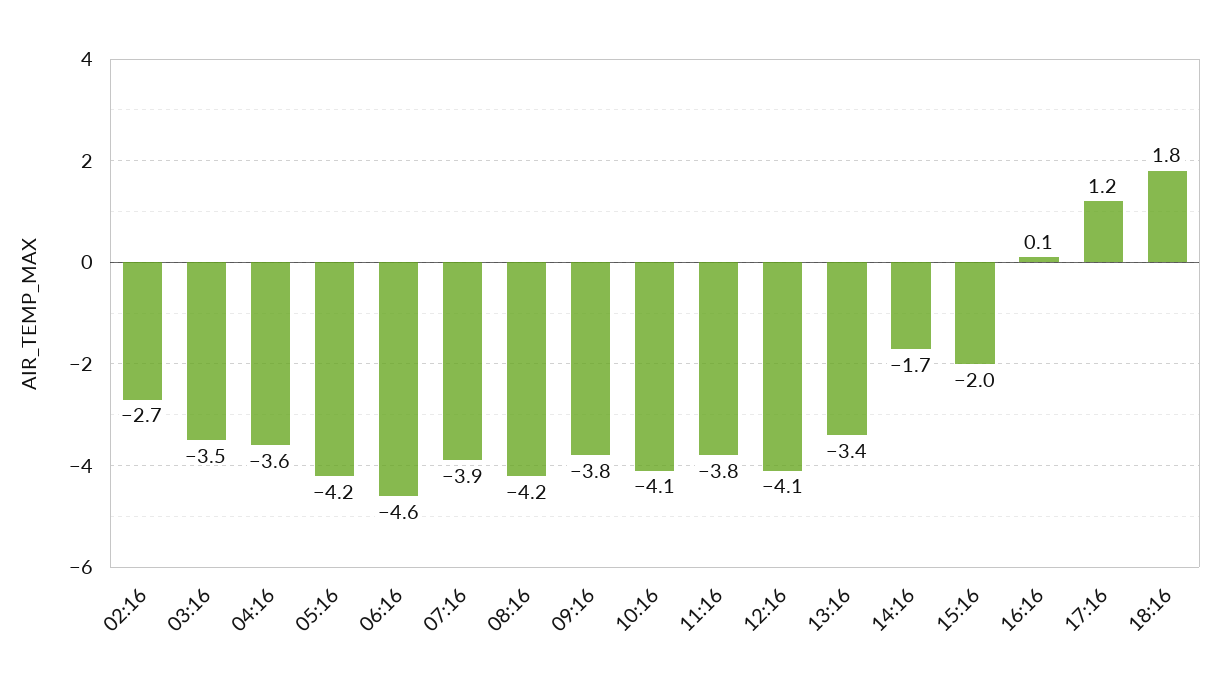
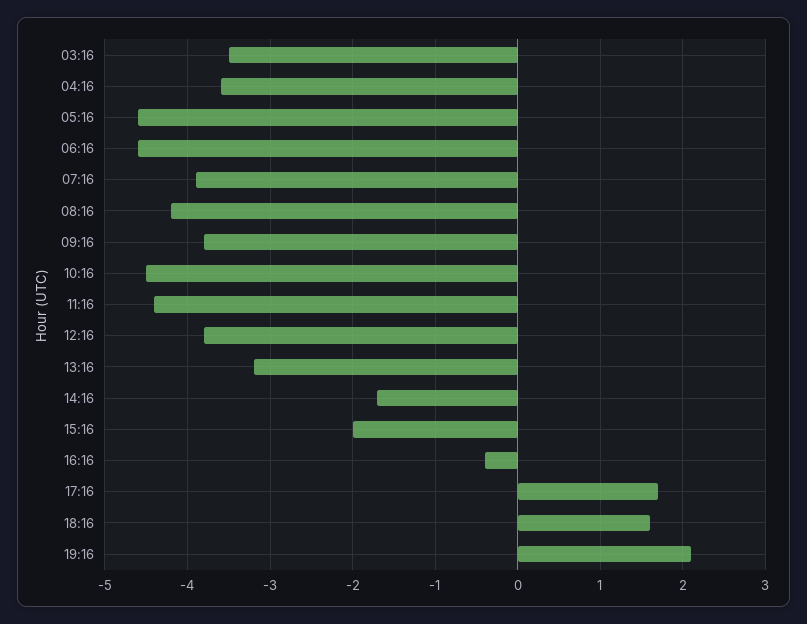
02:16: -2.7 -> none
05:16: -4.2 -> -4.6
10:16: -4.1 -> -4.5
11:16: -3.8 -> -4.4
12:16: -4.1 -> -3.8
13:16: -3.4 -> -3.2
16:16: 0.1 -> -0.4
17:16: 1.2 -> 1.7
18:16: 1.8 -> 1.6
19:16: none -> 2.1

